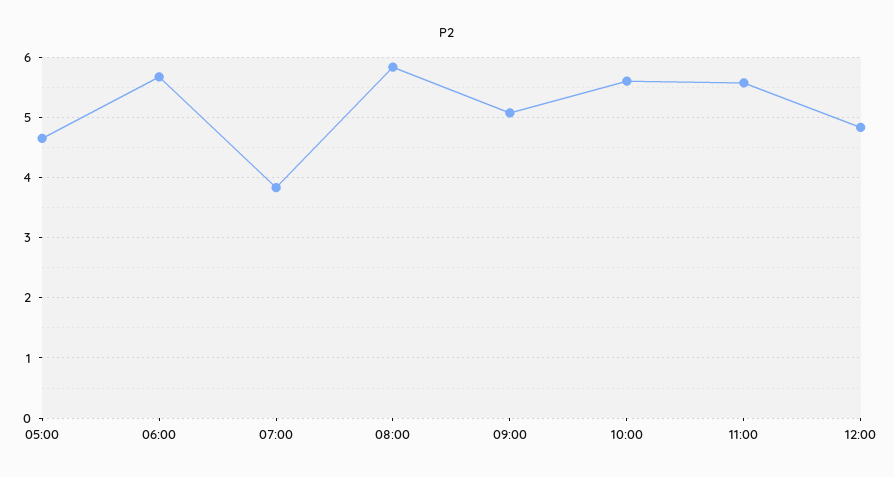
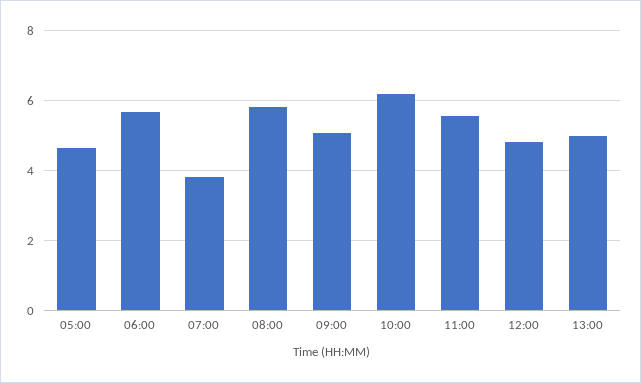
10:00: 5.6 -> 6.2
13:00: none -> 5

